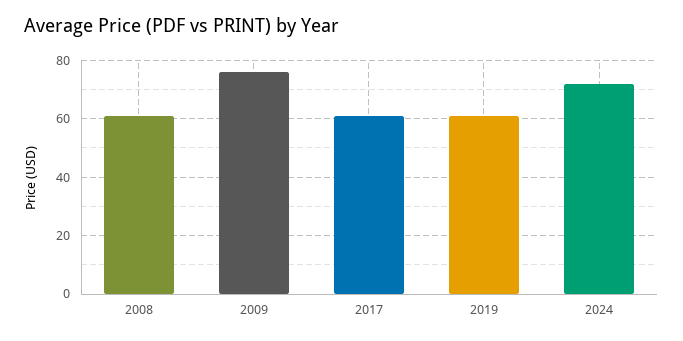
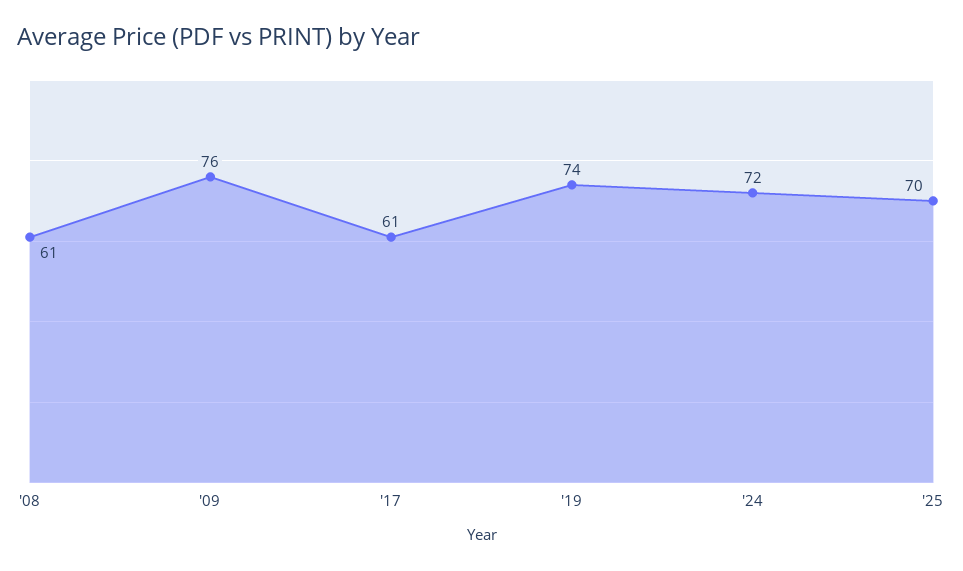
2019: 60 -> 74
'25: none -> 70

